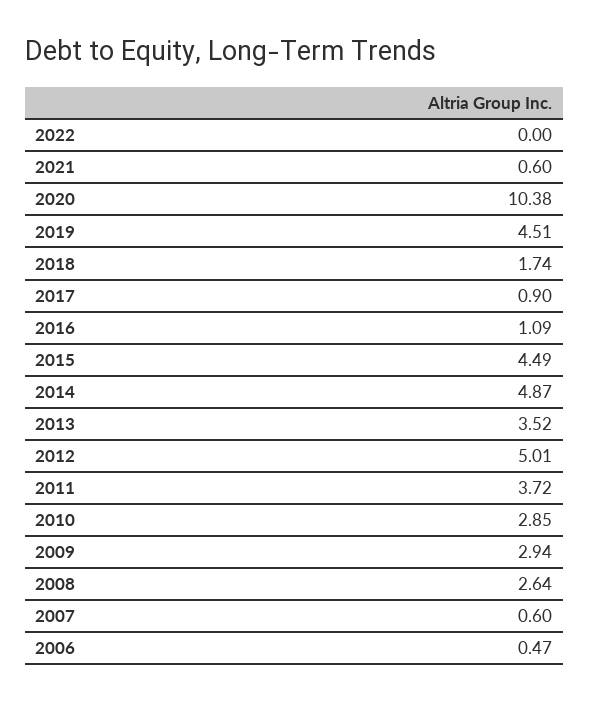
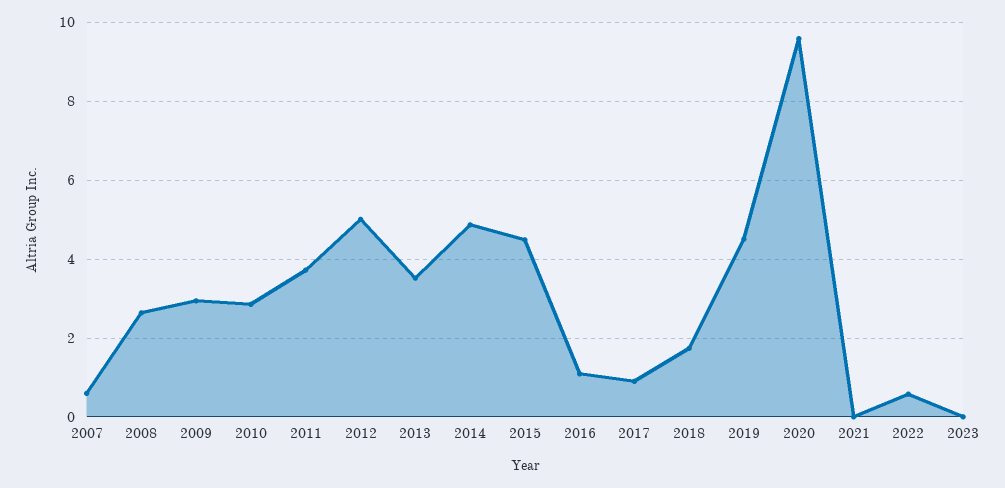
2022: 0 -> 0.6
2021: 0.6 -> 0
2020: 10.38 -> 9.6
2006: 0.47 -> none
2023: none -> 0

